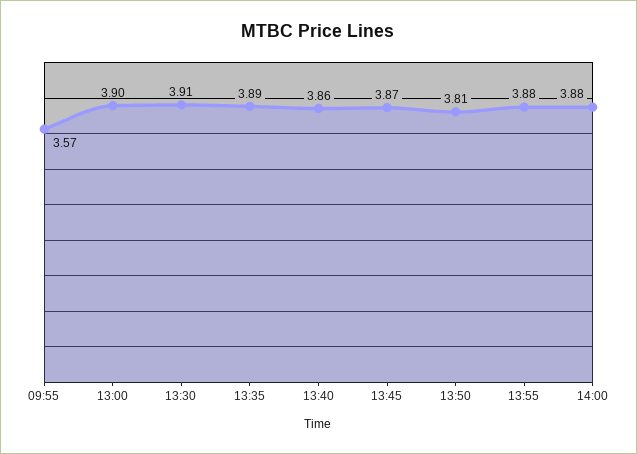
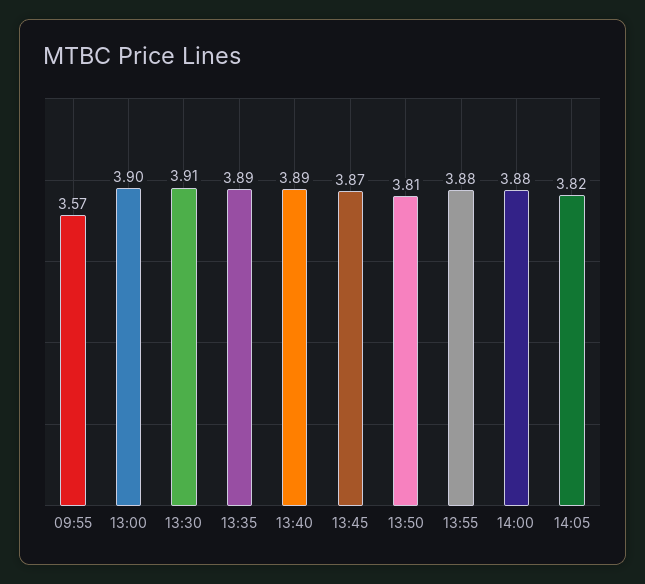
13:40: 3.86 -> 3.89
14:05: none -> 3.82

